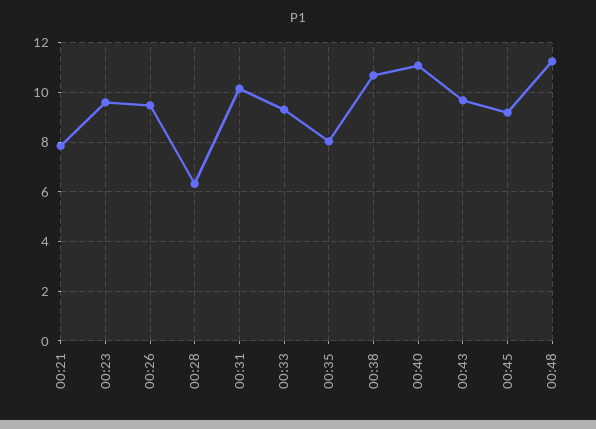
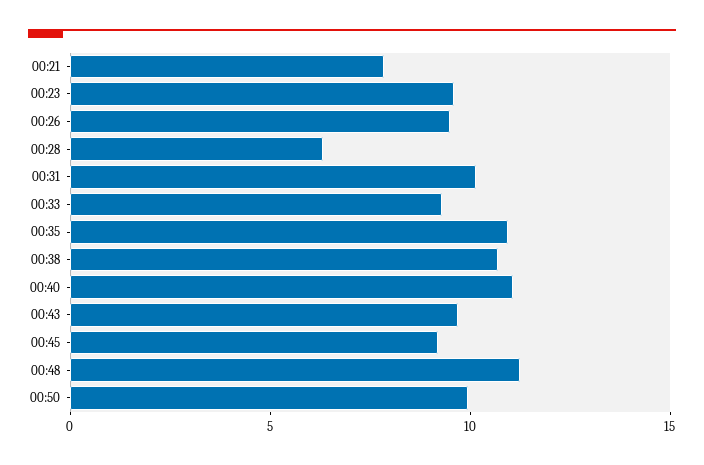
00:35: 8 -> 11
00:50: none -> 10

